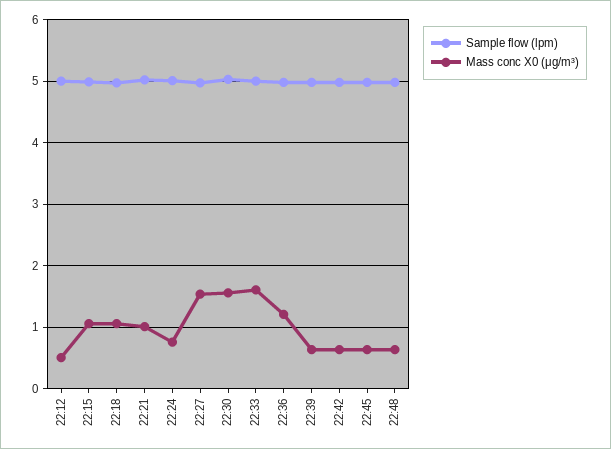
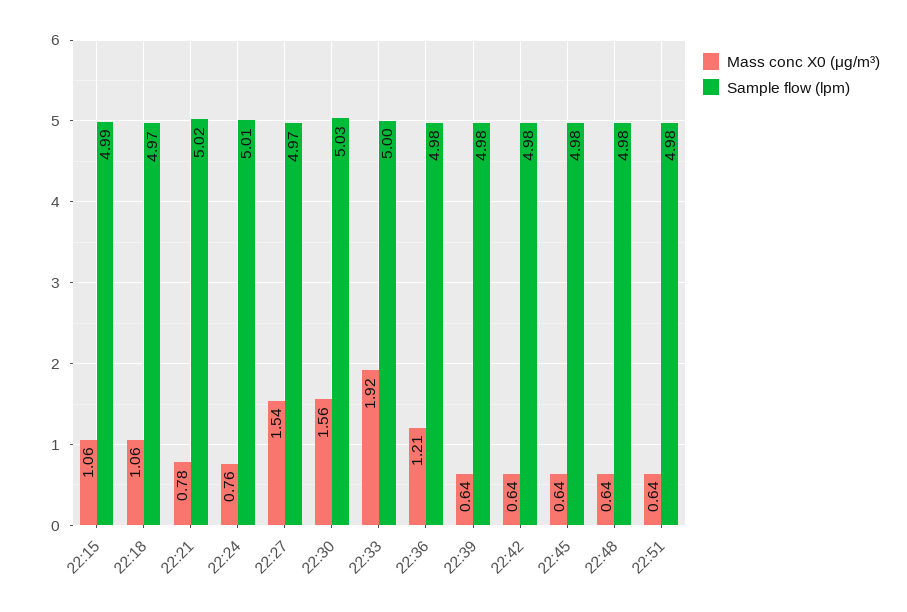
Sample flow (lpm), 22:12: 5 -> none
Mass conc X0 (μg/m³), 22:12: 0.5 -> none
Mass conc X0 (μg/m³), 22:21: 1 -> 0.78
Mass conc X0 (μg/m³), 22:33: 1.6 -> 1.92
Mass conc X0 (μg/m³), 22:51: none -> 0.64
Sample flow (lpm), 22:51: none -> 4.98

